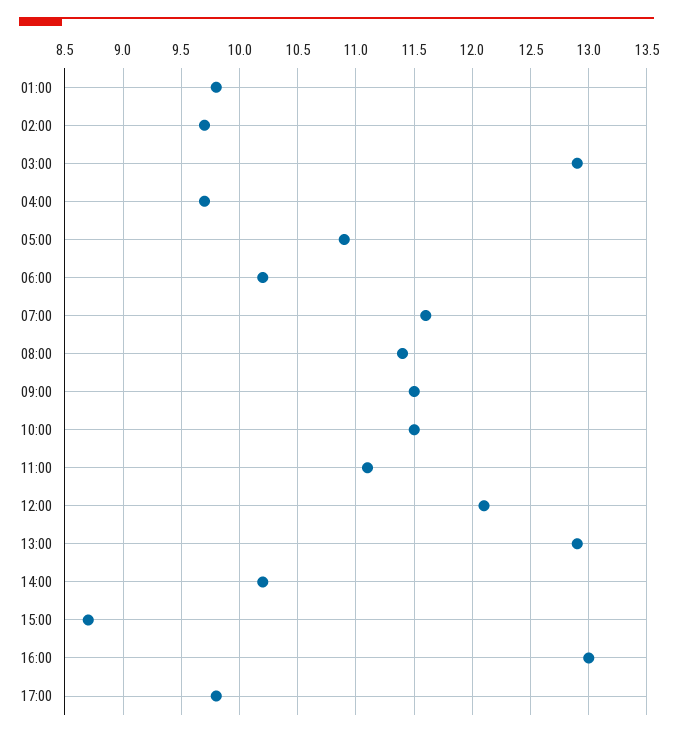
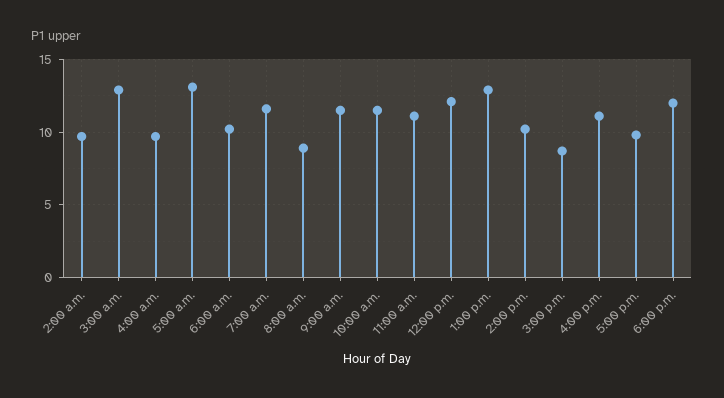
01:00: 9.8 -> none
05:00: 10.9 -> 13
08:00: 11.4 -> 9
16:00: 13 -> 11
6:00 p.m.: none -> 12

